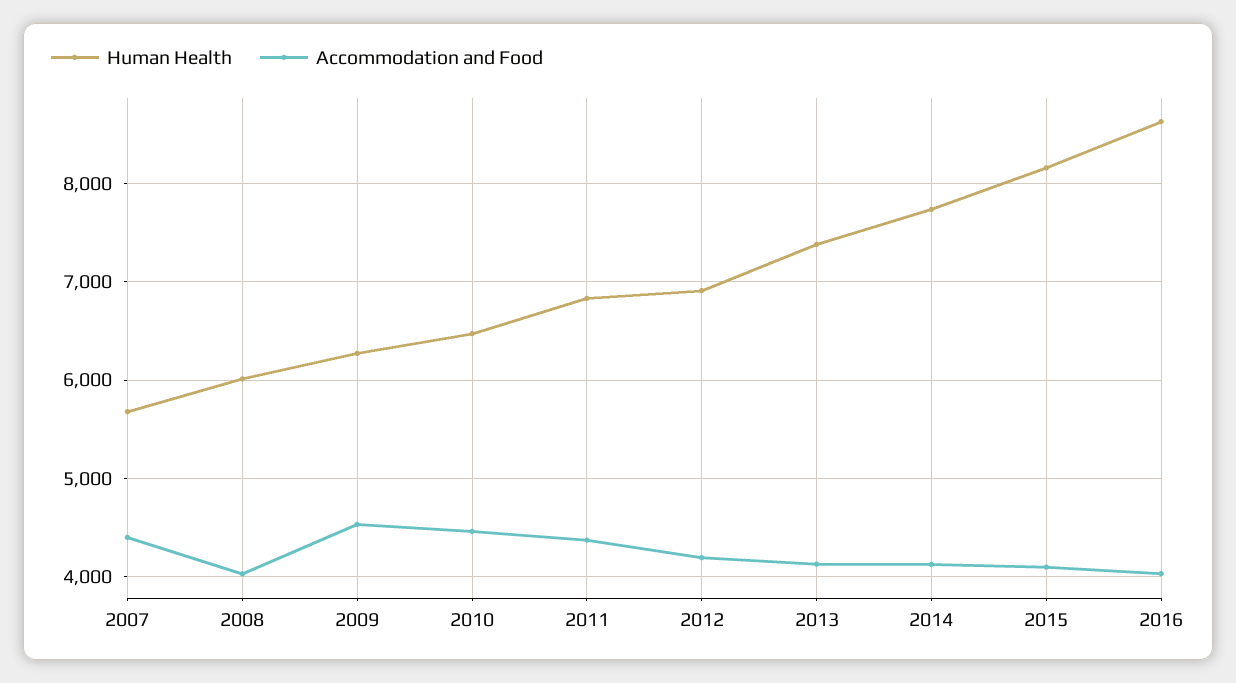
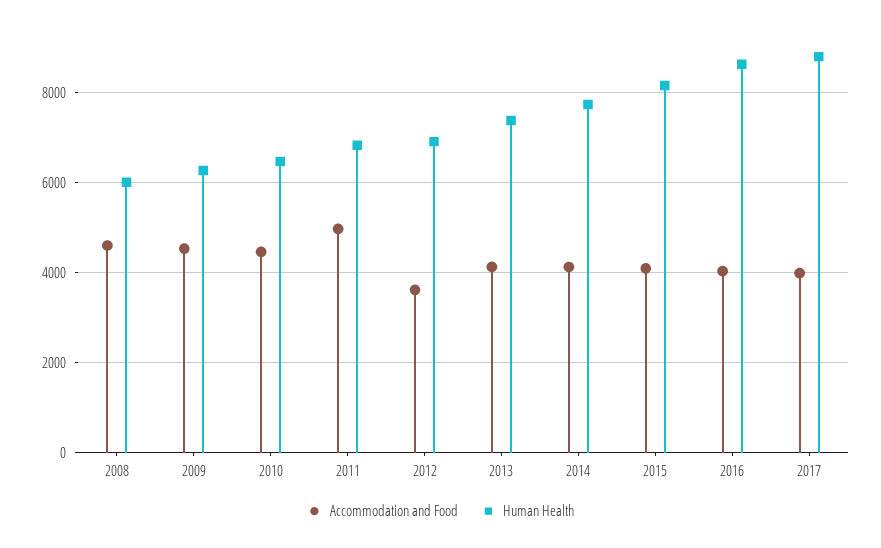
Human Health, 2007: 5700 -> none
Accommodation and Food, 2007: 4400 -> none
Accommodation and Food, 2008: 4000 -> 4600
Accommodation and Food, 2011: 4400 -> 5000
Accommodation and Food, 2012: 4200 -> 3600
Accommodation and Food, 2017: none -> 4000
Human Health, 2017: none -> 8800

